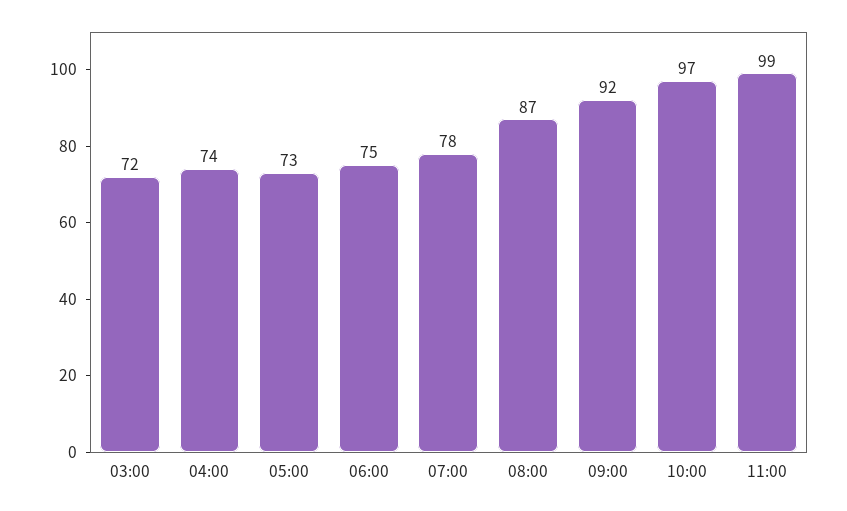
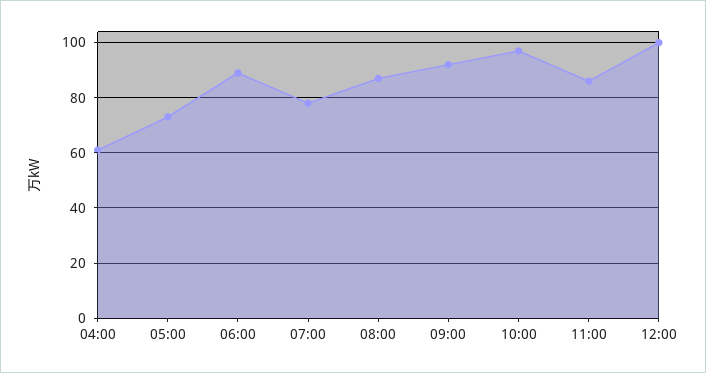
03:00: 72 -> none
04:00: 74 -> 60
06:00: 75 -> 90
11:00: 99 -> 85
12:00: none -> 100

